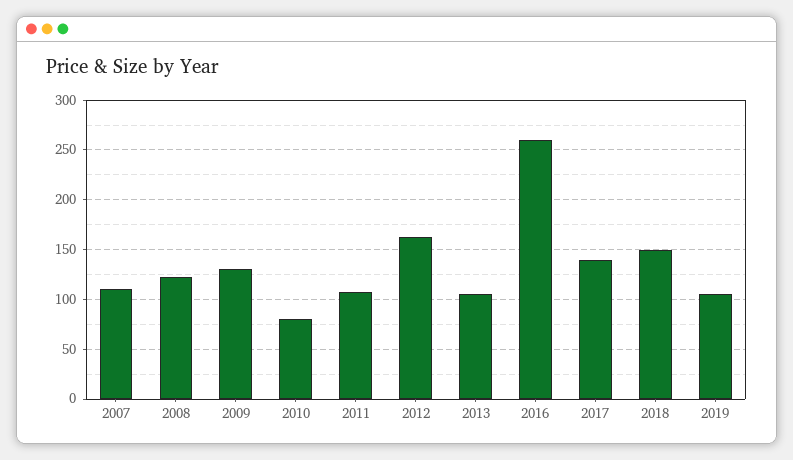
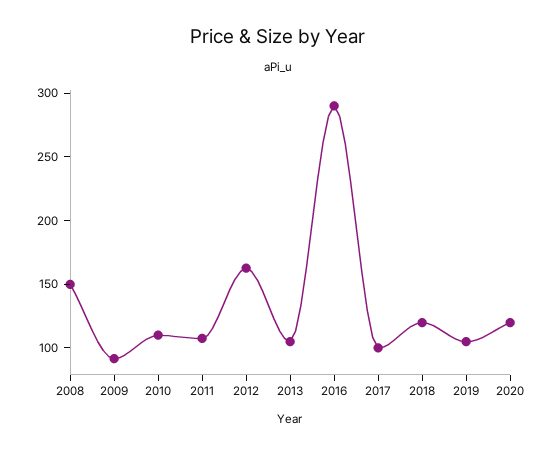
2007: 110 -> none
2008: 120 -> 150
2009: 130 -> 90
2010: 80 -> 110
2016: 260 -> 290
2017: 140 -> 100
2018: 150 -> 120
2020: none -> 120

